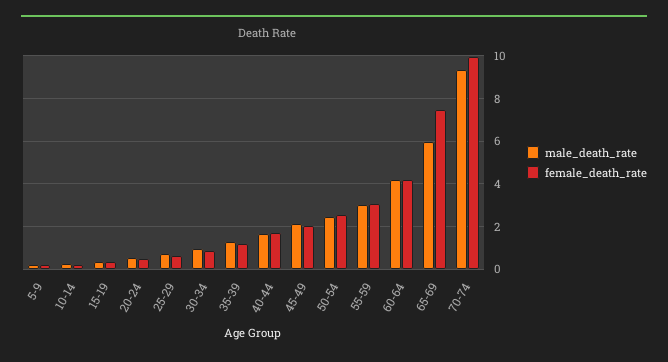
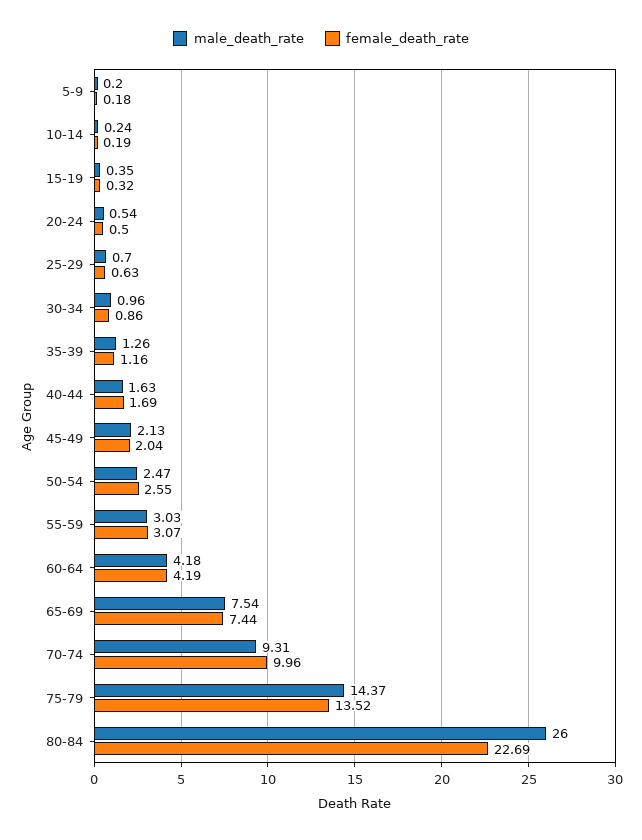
male_death_rate, 65-69: 6 -> 7.54
male_death_rate, 75-79: none -> 14.37
female_death_rate, 75-79: none -> 13.52
male_death_rate, 80-84: none -> 26
female_death_rate, 80-84: none -> 22.69

